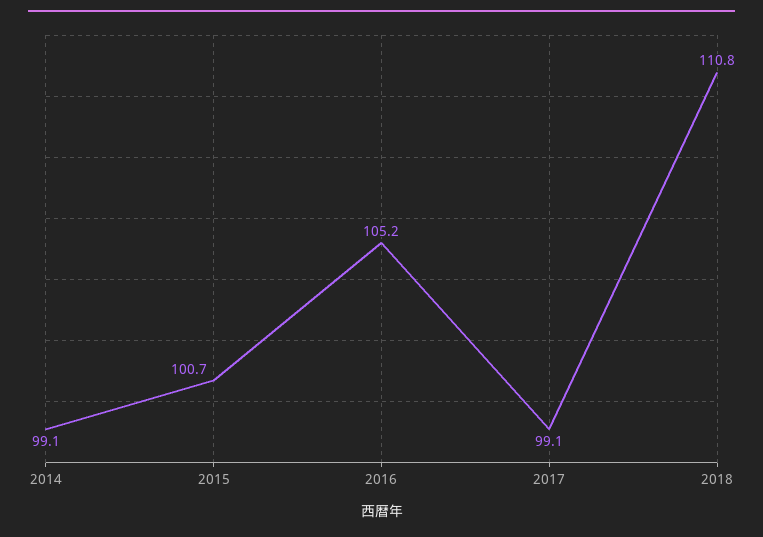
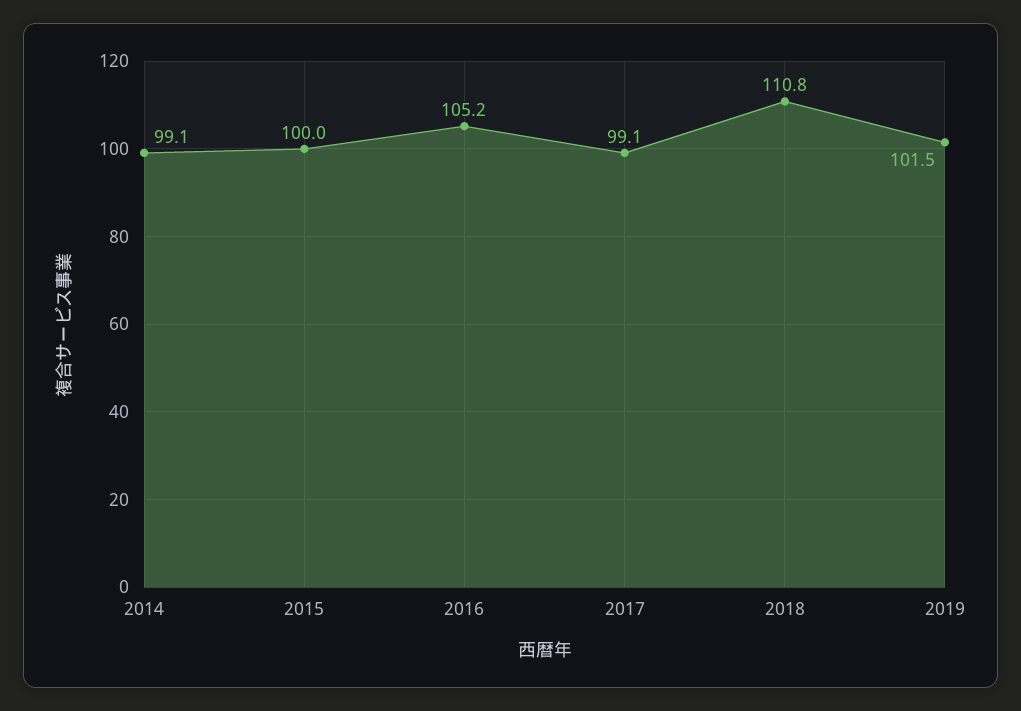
2015: 100.7 -> 100
2019: none -> 101.5

